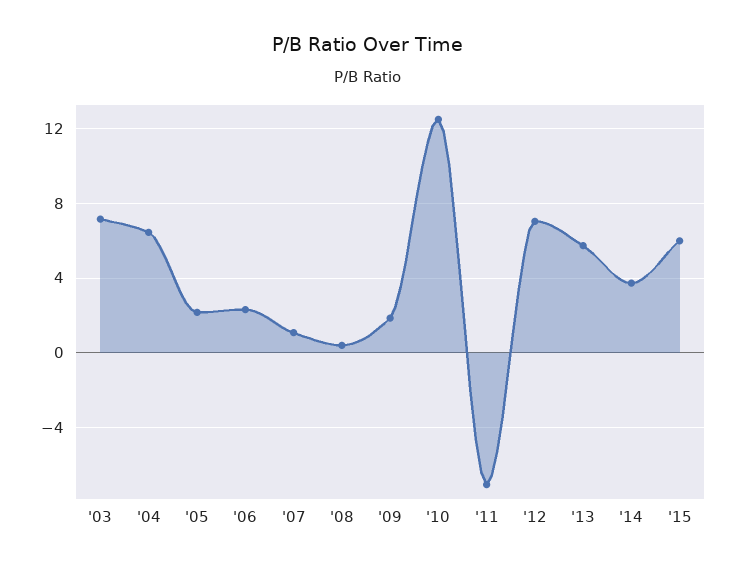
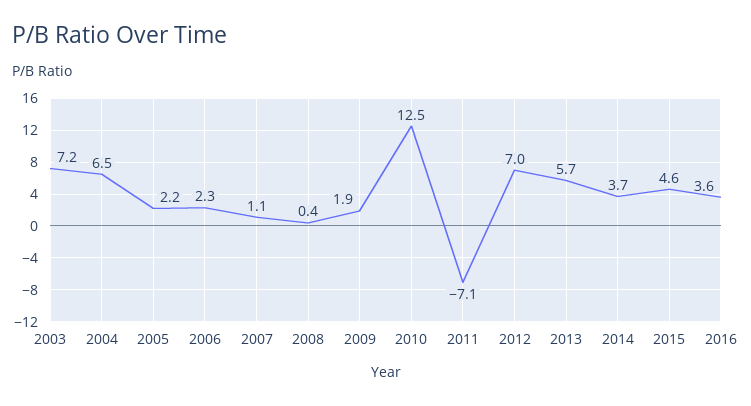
'15: 6 -> 4.6
2016: none -> 3.6

